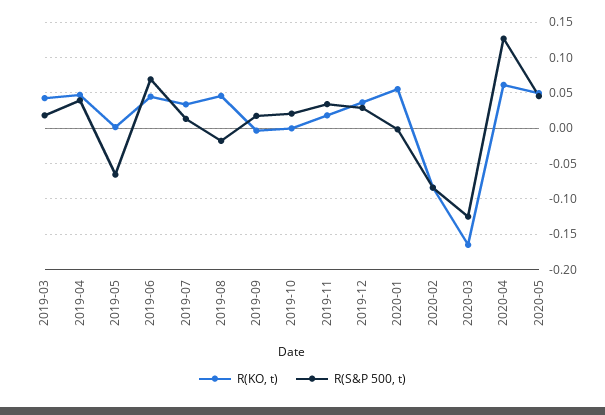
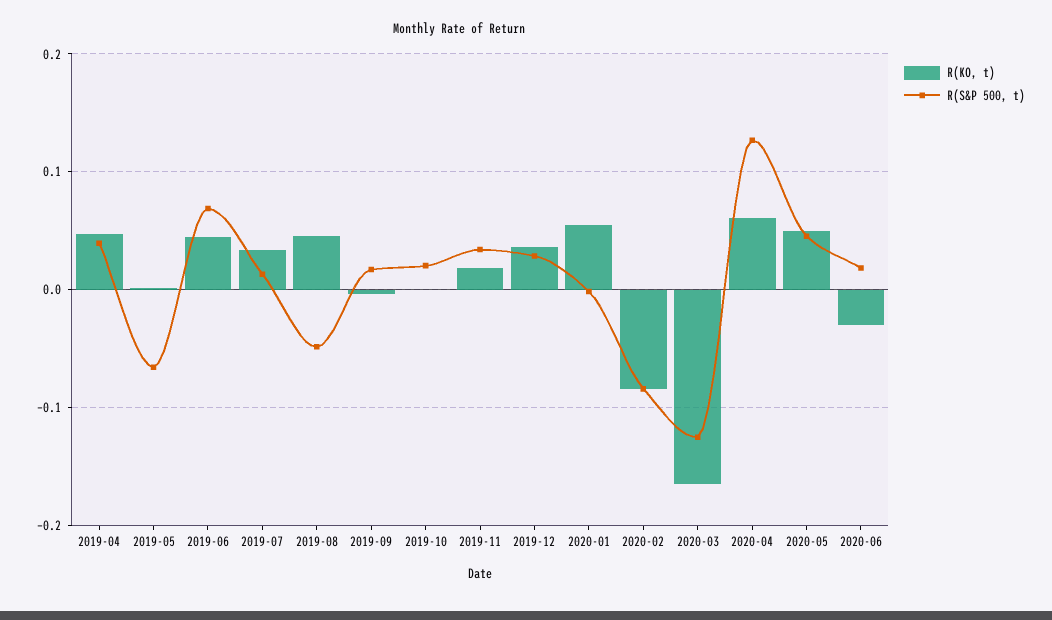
R(KO, t), 2019-03: 0.04 -> none
R(S&P 500, t), 2019-03: 0.02 -> none
R(S&P 500, t), 2019-08: -0.02 -> -0.05
R(KO, t), 2020-06: none -> -0.03
R(S&P 500, t), 2020-06: none -> 0.02

